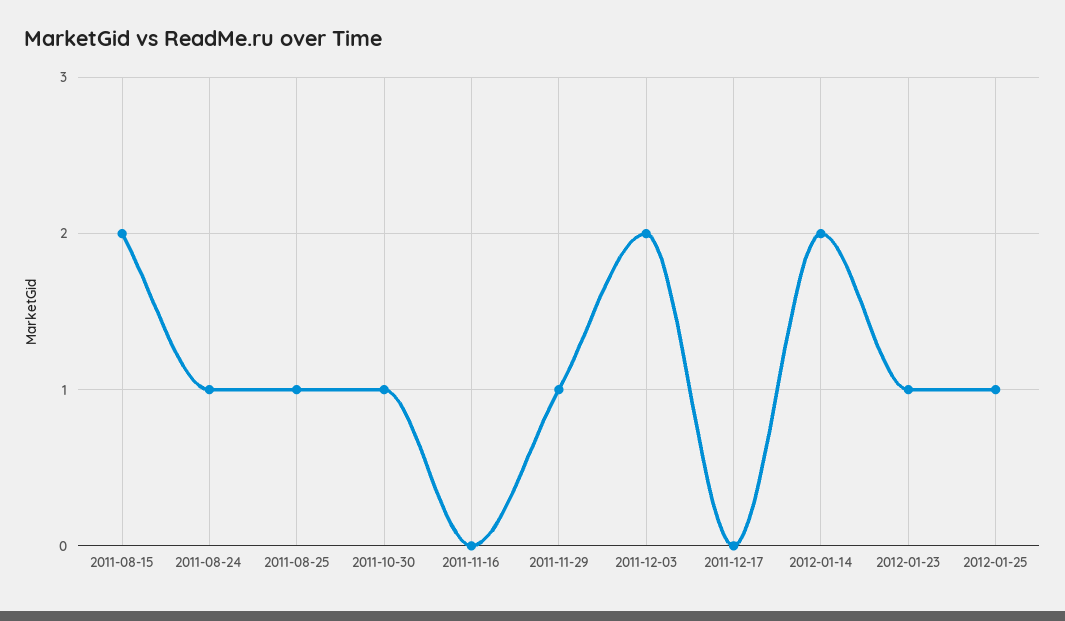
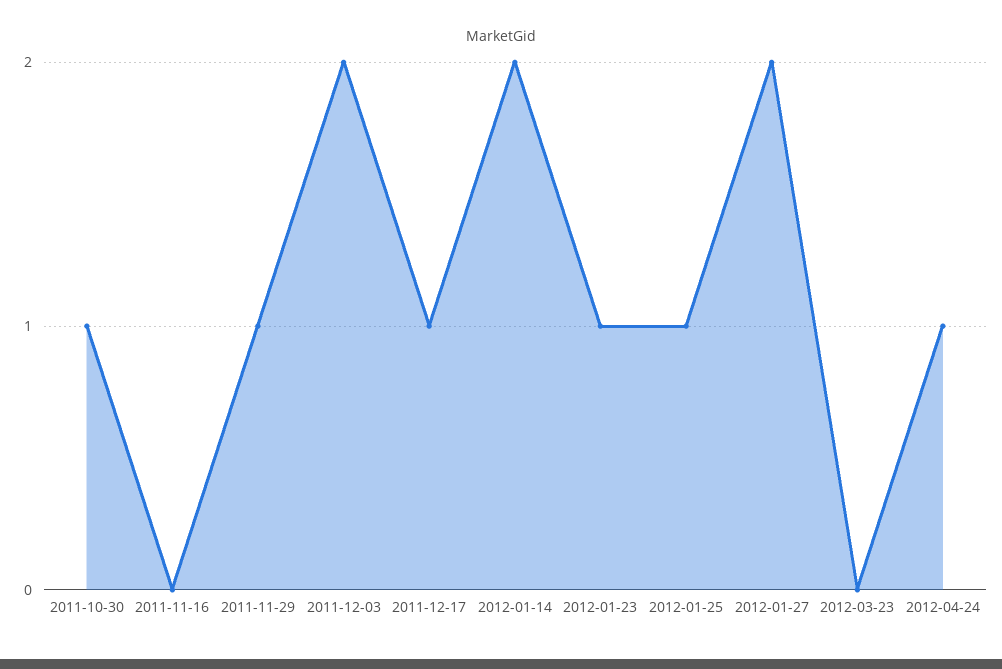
2011-08-15: 2 -> none
2011-08-24: 1 -> none
2011-08-25: 1 -> none
2011-12-17: 0 -> 1
2012-01-27: none -> 2
2012-03-23: none -> 0
2012-04-24: none -> 1

